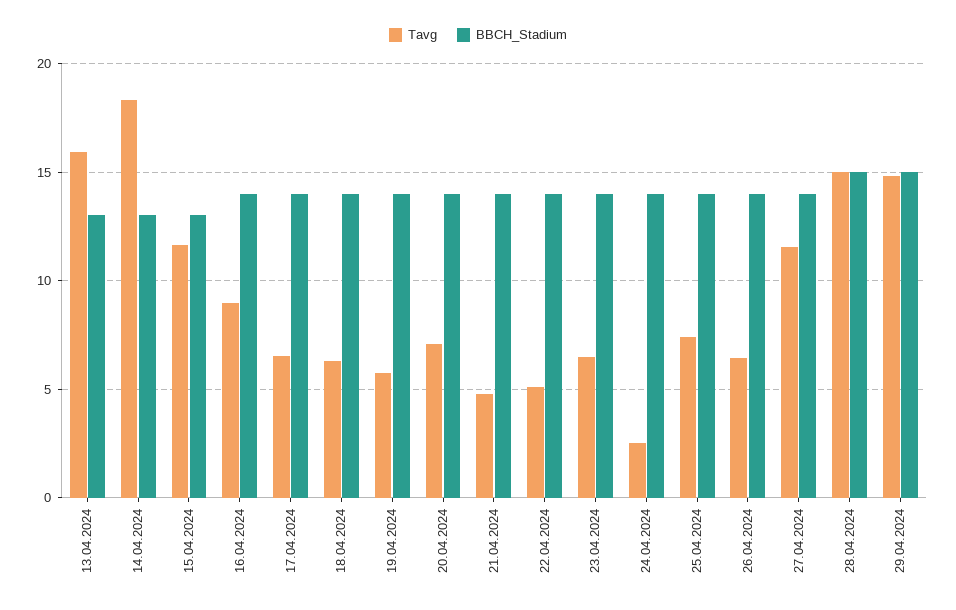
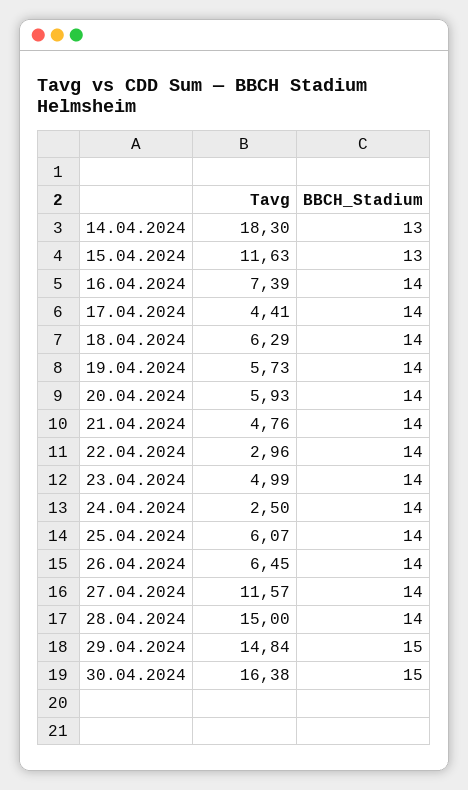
Tavg, 13.04.2024: 16 -> none
BBCH_Stadium, 13.04.2024: 13 -> none
Tavg, 16.04.2024: 9 -> 7.39
Tavg, 17.04.2024: 6.5 -> 4.41
Tavg, 20.04.2024: 7 -> 5.93
Tavg, 22.04.2024: 5 -> 2.96
Tavg, 23.04.2024: 6.5 -> 4.99
Tavg, 25.04.2024: 7.5 -> 6.07
BBCH_Stadium, 28.04.2024: 15 -> 14
Tavg, 30.04.2024: none -> 16.38
BBCH_Stadium, 30.04.2024: none -> 15

